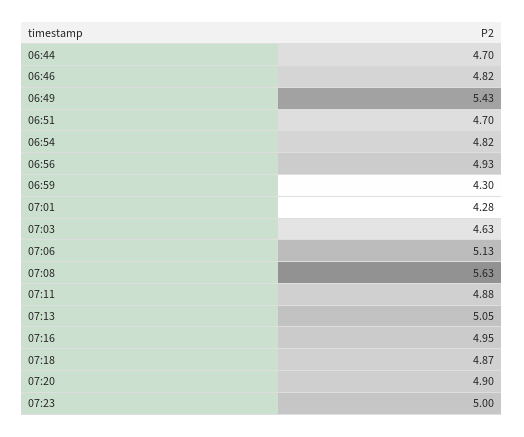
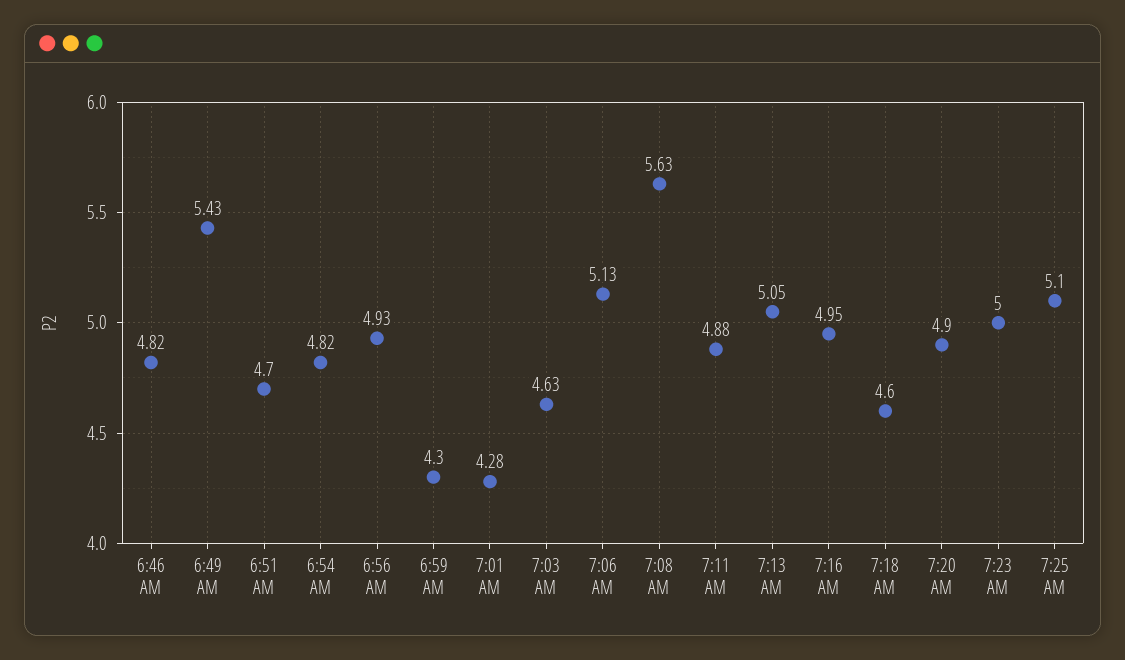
06:44: 4.7 -> none
07:18: 4.87 -> 4.6
7:25 AM: none -> 5.1

